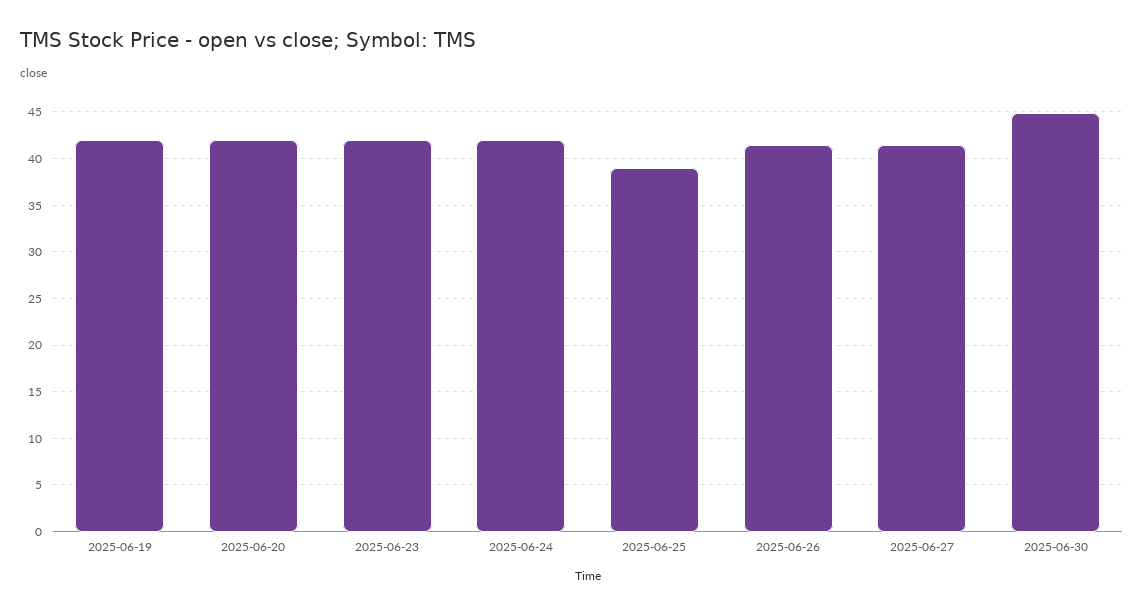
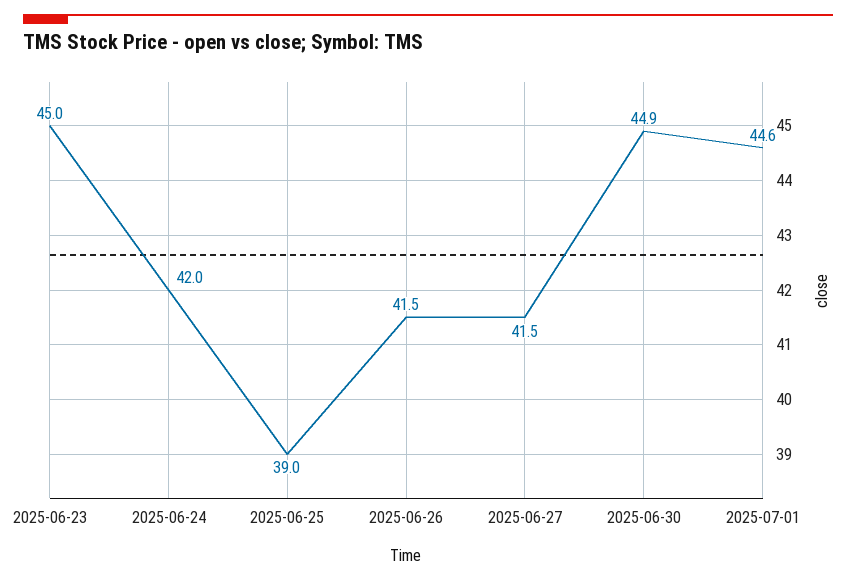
2025-06-19: 42 -> none
2025-06-20: 42 -> none
2025-06-23: 42 -> 45
2025-07-01: none -> 44.6

